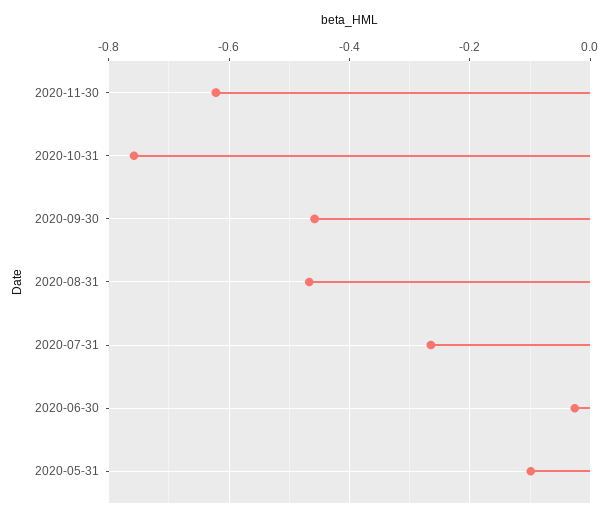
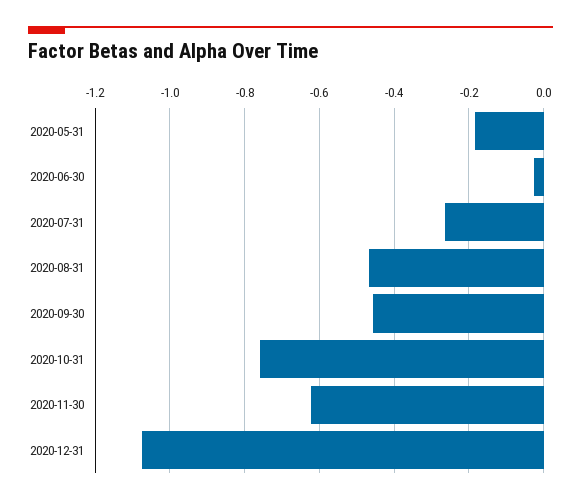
2020-05-31: -0.1 -> -0.18
2020-12-31: none -> -1.08

